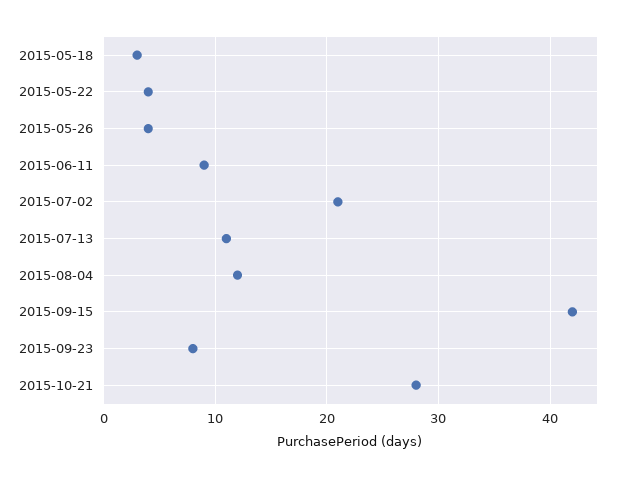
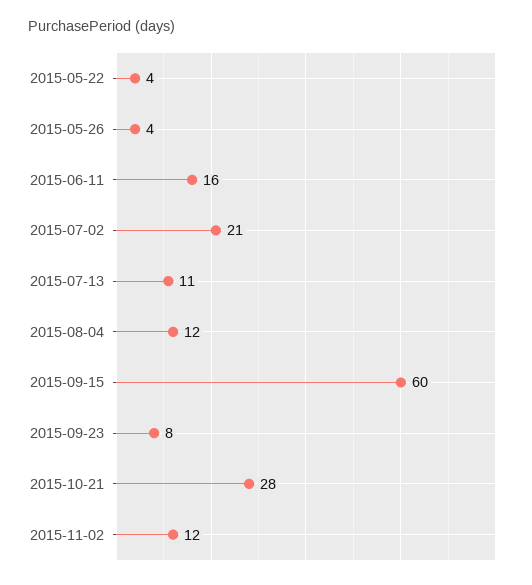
2015-05-18: 3 -> none
2015-06-11: 9 -> 16
2015-09-15: 42 -> 60
2015-11-02: none -> 12

